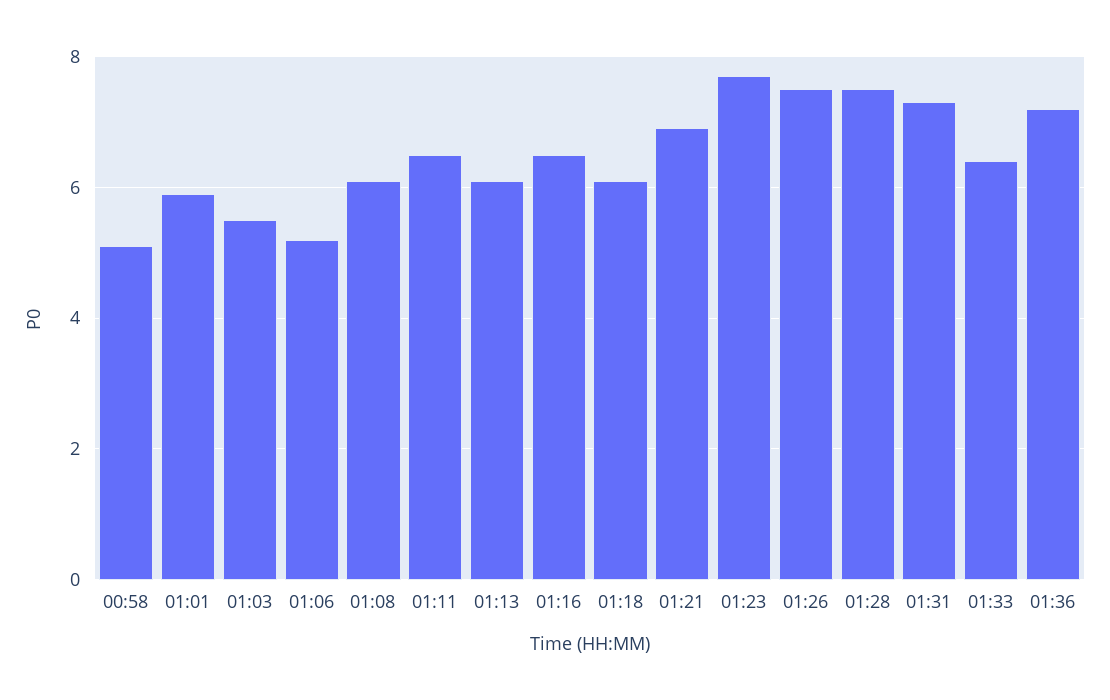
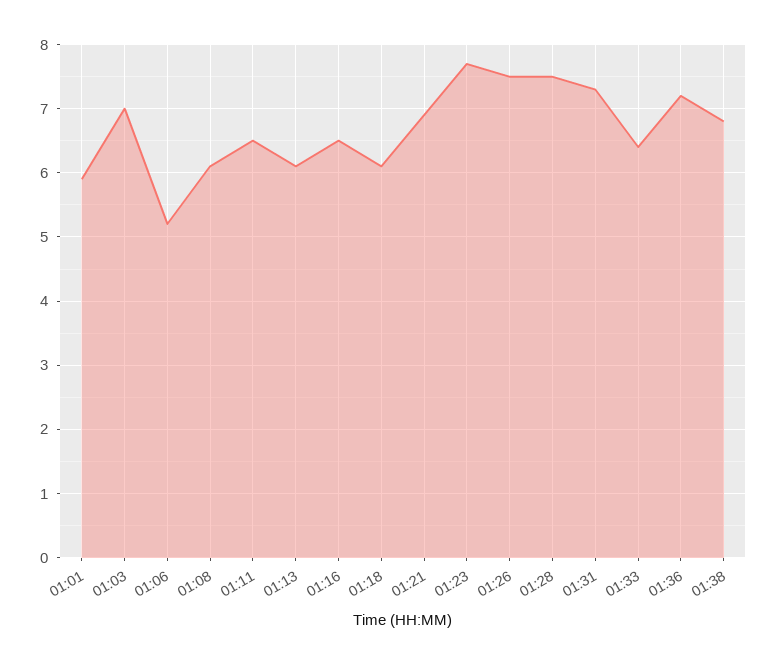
00:58: 5 -> none
01:03: 5.5 -> 7
01:38: none -> 6.8

